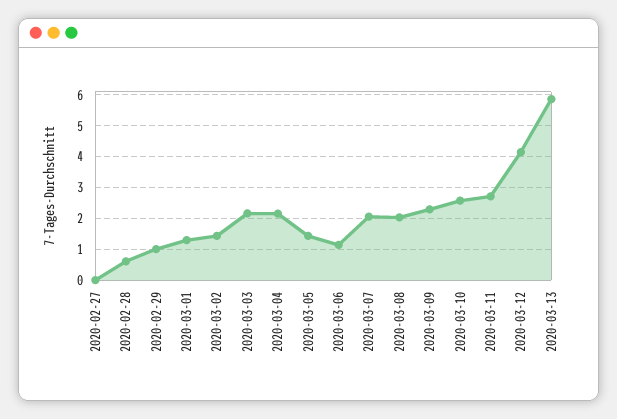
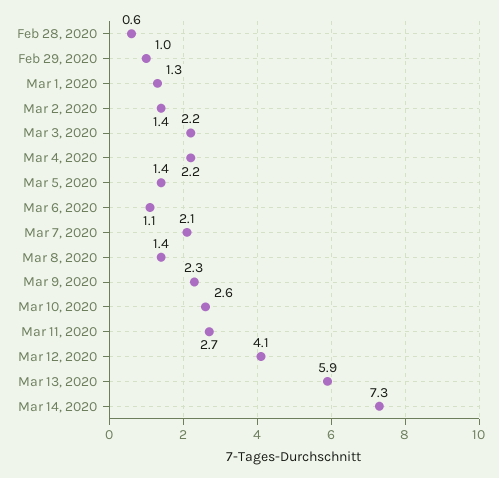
2020-02-27: 0 -> none
2020-03-08: 2 -> 1.4
Mar 14, 2020: none -> 7.3

